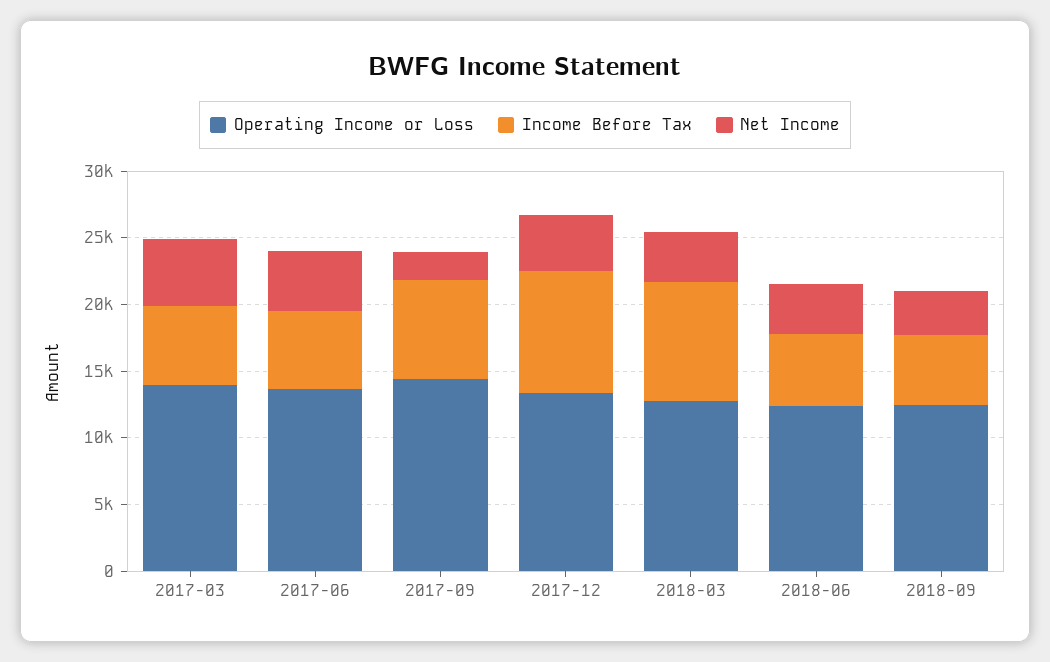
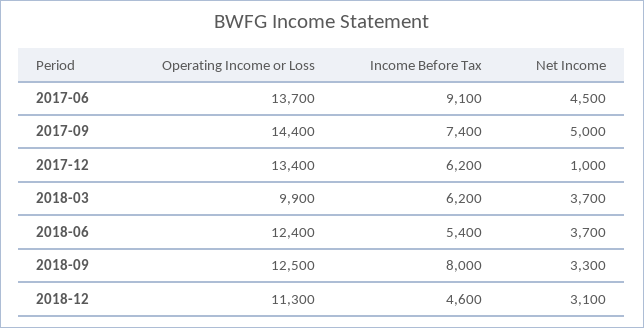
Operating Income or Loss, 2017-03: 14000 -> none
Income Before Tax, 2017-03: 6000 -> none
Net Income, 2017-03: 5000 -> none
Income Before Tax, 2017-06: 6000 -> 9100
Net Income, 2017-09: 2000 -> 5000
Income Before Tax, 2017-12: 9000 -> 6200
Net Income, 2017-12: 4000 -> 1000
Operating Income or Loss, 2018-03: 13000 -> 9900
Income Before Tax, 2018-03: 9000 -> 6200
Income Before Tax, 2018-09: 5000 -> 8000
Operating Income or Loss, 2018-12: none -> 11300
Income Before Tax, 2018-12: none -> 4600
Net Income, 2018-12: none -> 3100

